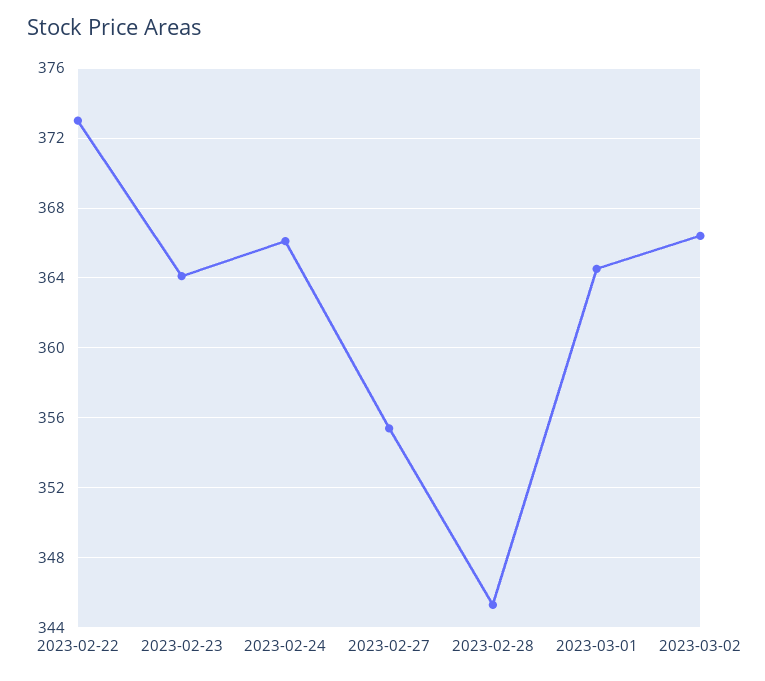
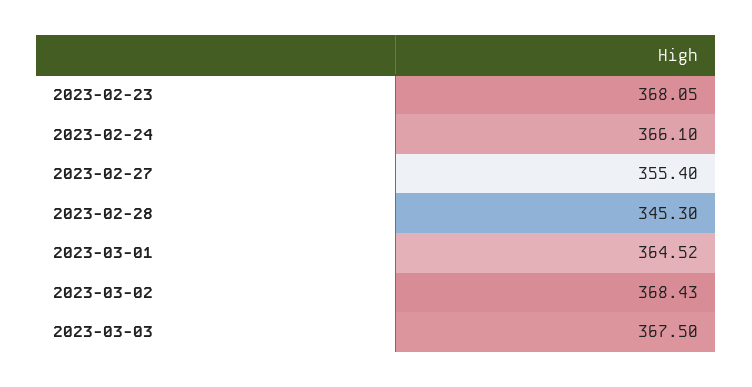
2023-02-22: 373 -> none
2023-02-23: 364 -> 368.05
2023-03-02: 366.5 -> 368.43
2023-03-03: none -> 367.5

